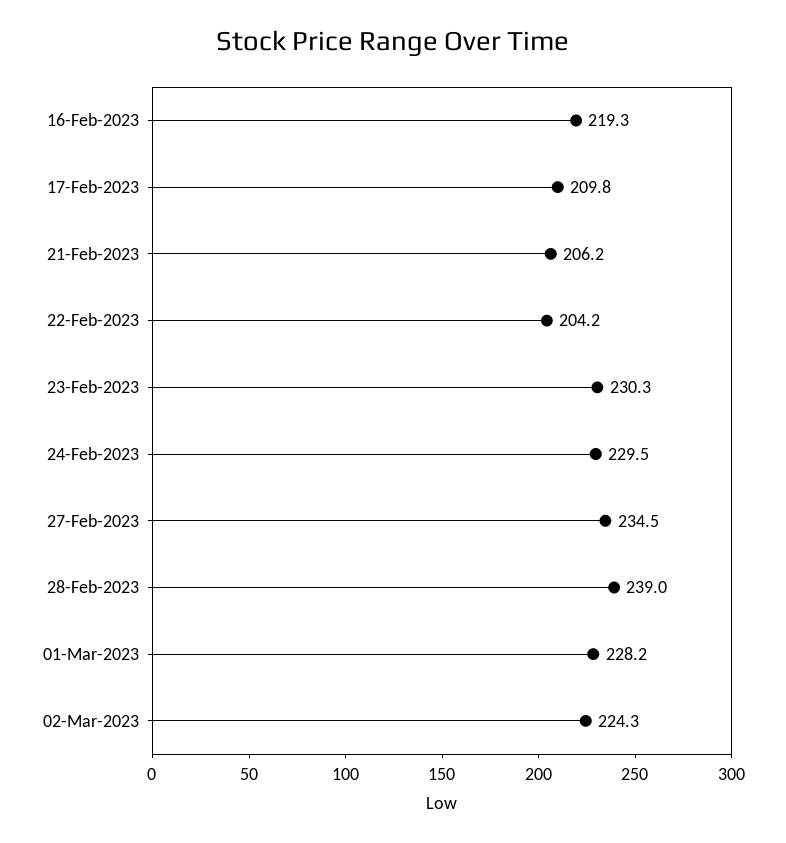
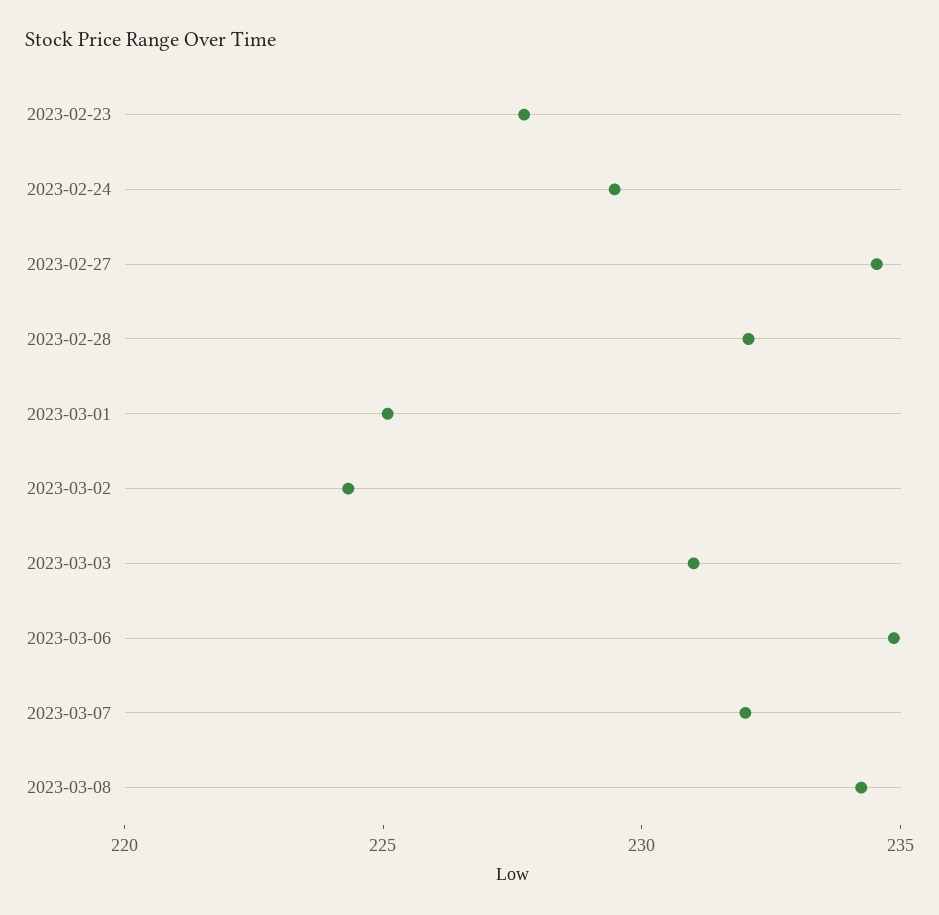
16-Feb-2023: 219.3 -> none
17-Feb-2023: 209.8 -> none
21-Feb-2023: 206.2 -> none
22-Feb-2023: 204.2 -> none
23-Feb-2023: 230.3 -> 228
28-Feb-2023: 239 -> 232
01-Mar-2023: 228.2 -> 225
2023-03-03: none -> 231
2023-03-06: none -> 235
2023-03-07: none -> 232
2023-03-08: none -> 234

